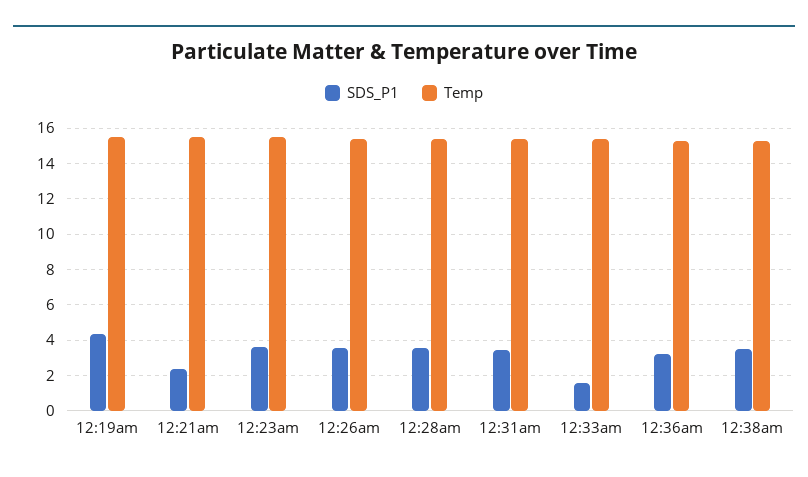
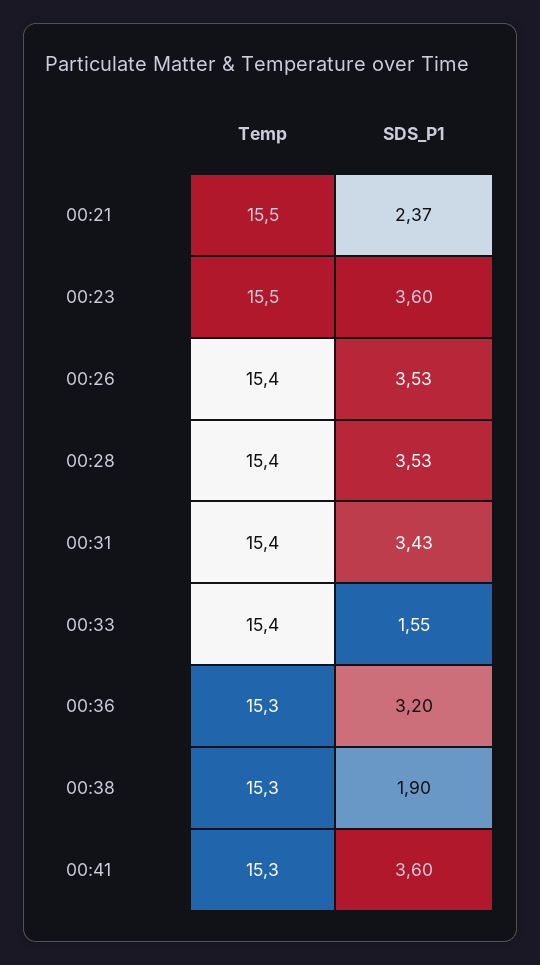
SDS_P1, 12:19am: 4.5 -> none
Temp, 12:19am: 15.5 -> none
SDS_P1, 12:38am: 3.5 -> 1.9
Temp, 00:41: none -> 15.3
SDS_P1, 00:41: none -> 3.6

